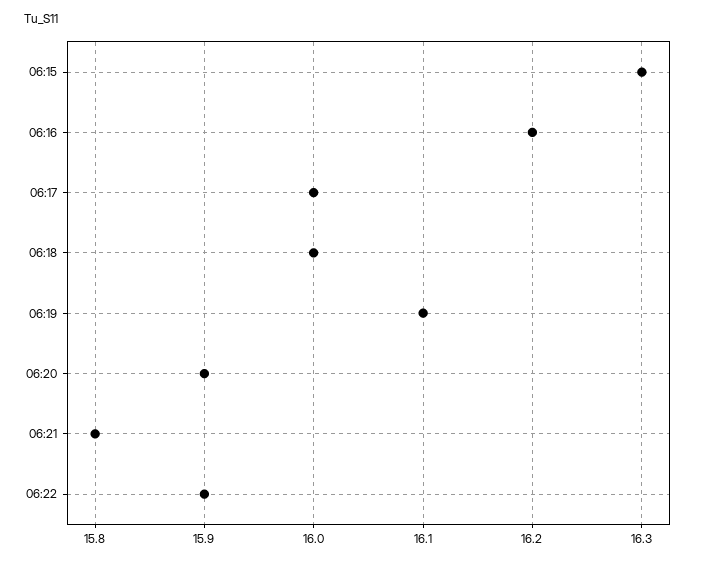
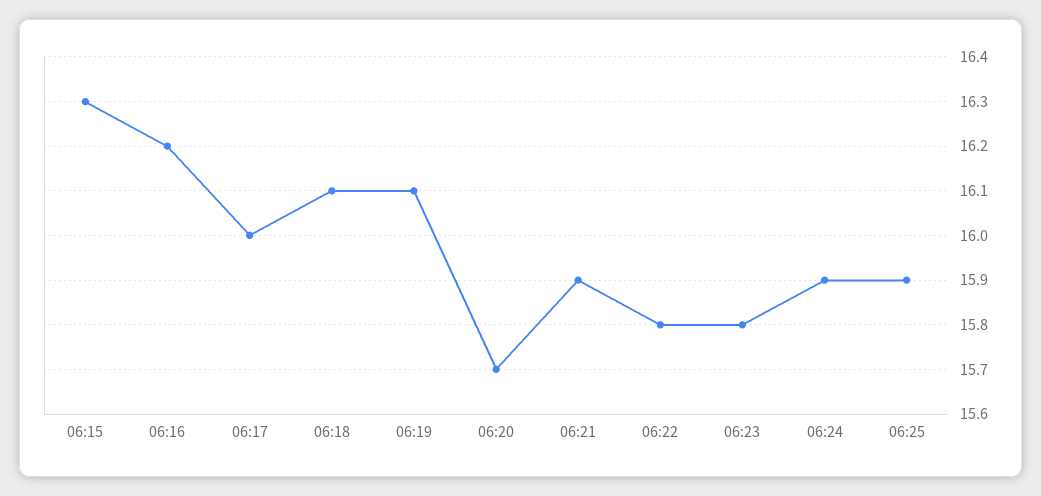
06:18: 16 -> 16.1
06:20: 15.9 -> 15.7
06:21: 15.8 -> 15.9
06:22: 15.9 -> 15.8
06:23: none -> 15.8
06:24: none -> 15.9
06:25: none -> 15.9

